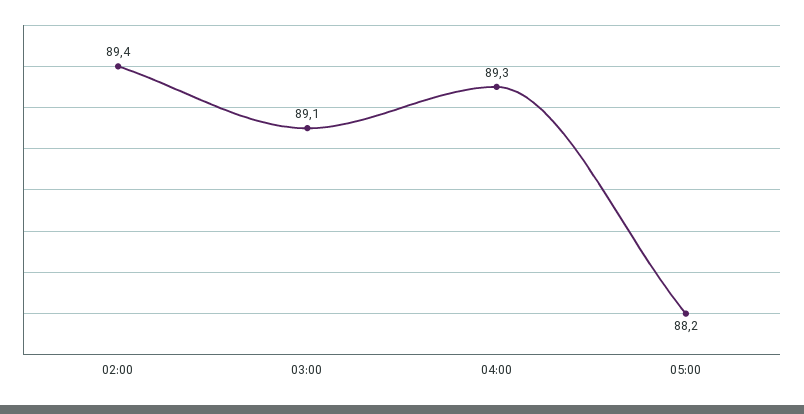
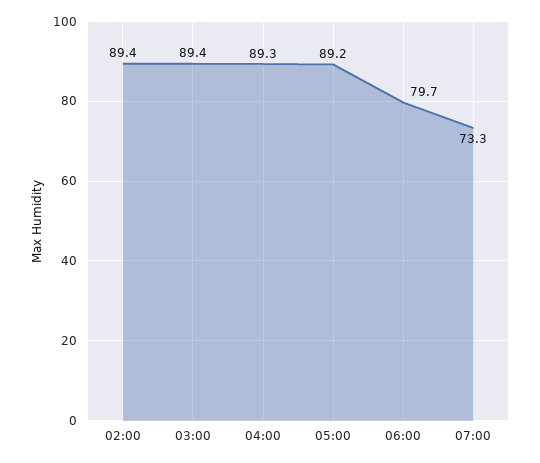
03:00: 89.1 -> 89.4
05:00: 88.2 -> 89.2
06:00: none -> 79.7
07:00: none -> 73.3

